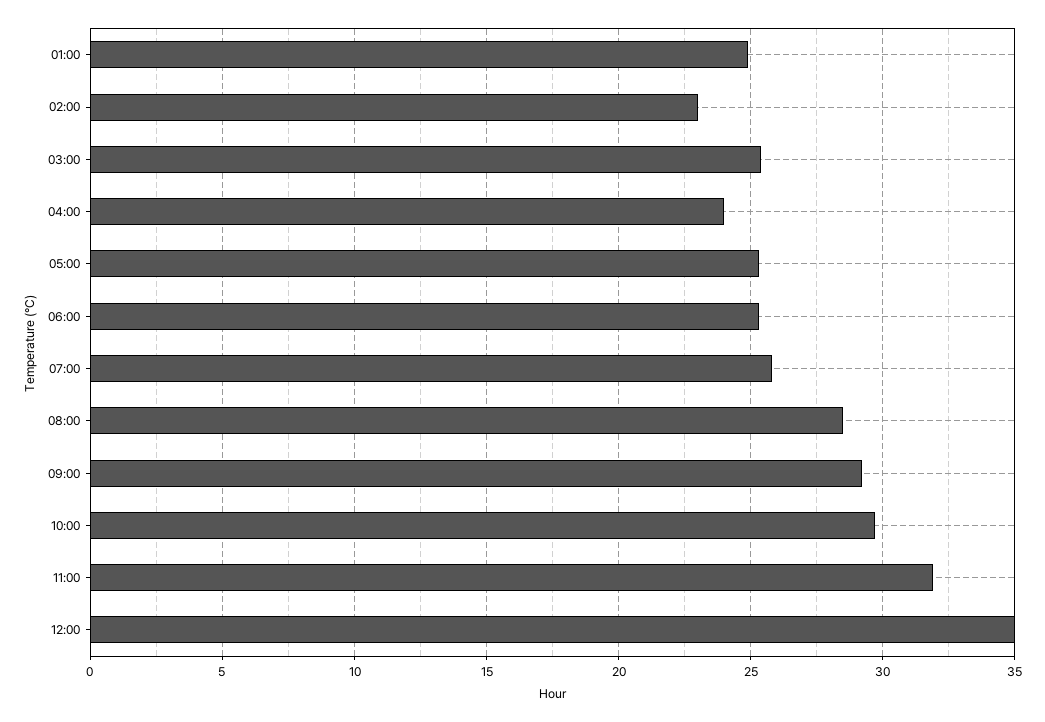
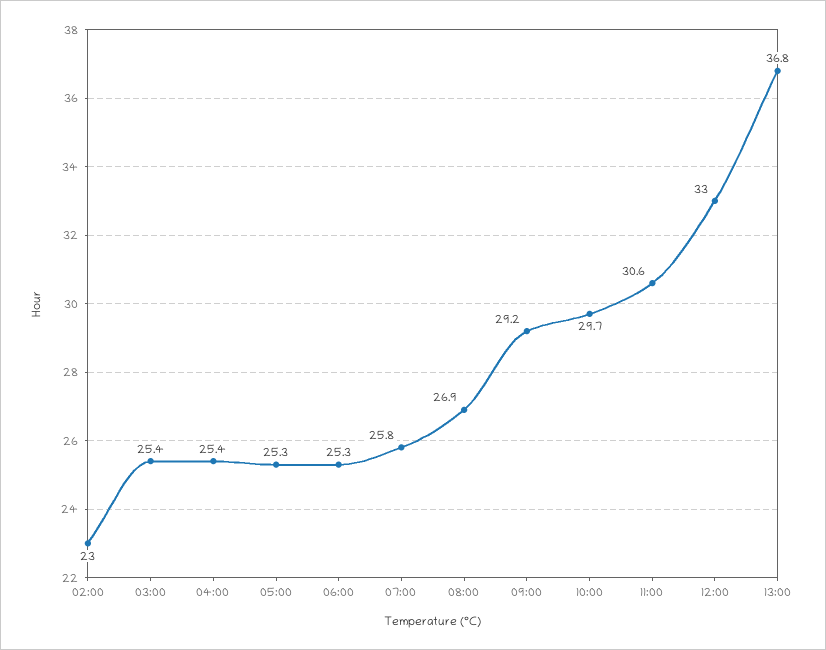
01:00: 25 -> none
04:00: 24 -> 25.4
08:00: 28.5 -> 26.9
11:00: 32 -> 30.6
12:00: 35 -> 33
13:00: none -> 36.8

